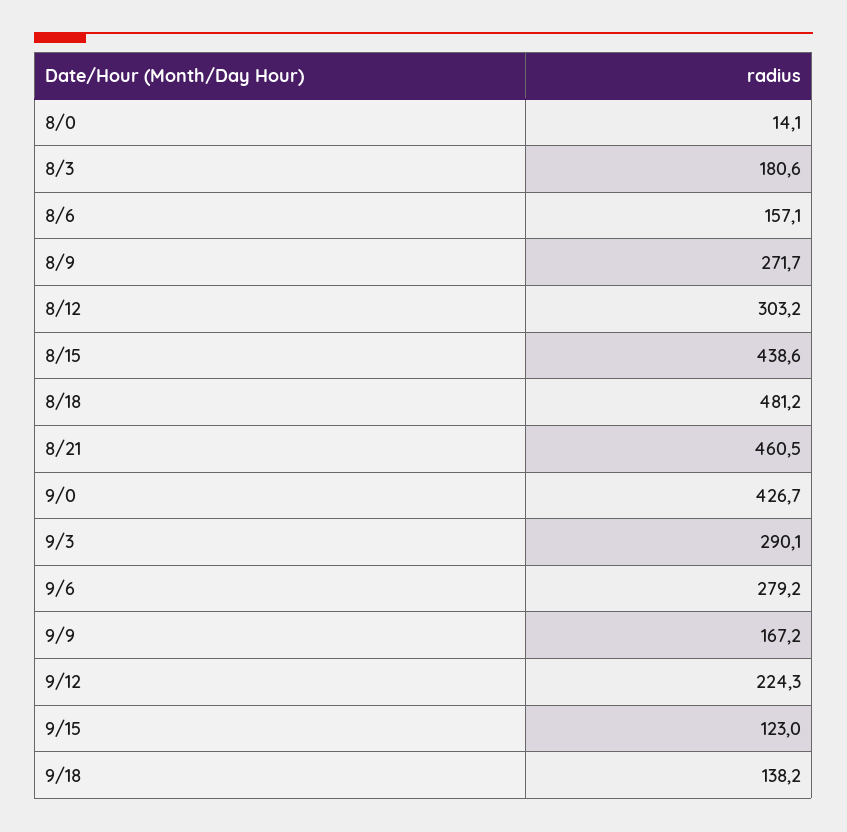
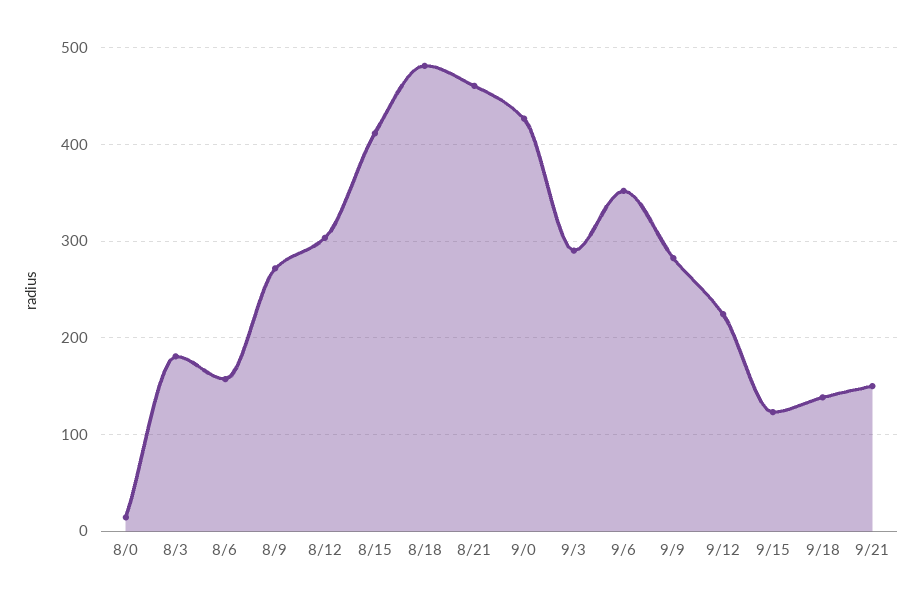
8/15: 438.6 -> 410
9/6: 279.2 -> 350
9/9: 167.2 -> 280
9/21: none -> 150

